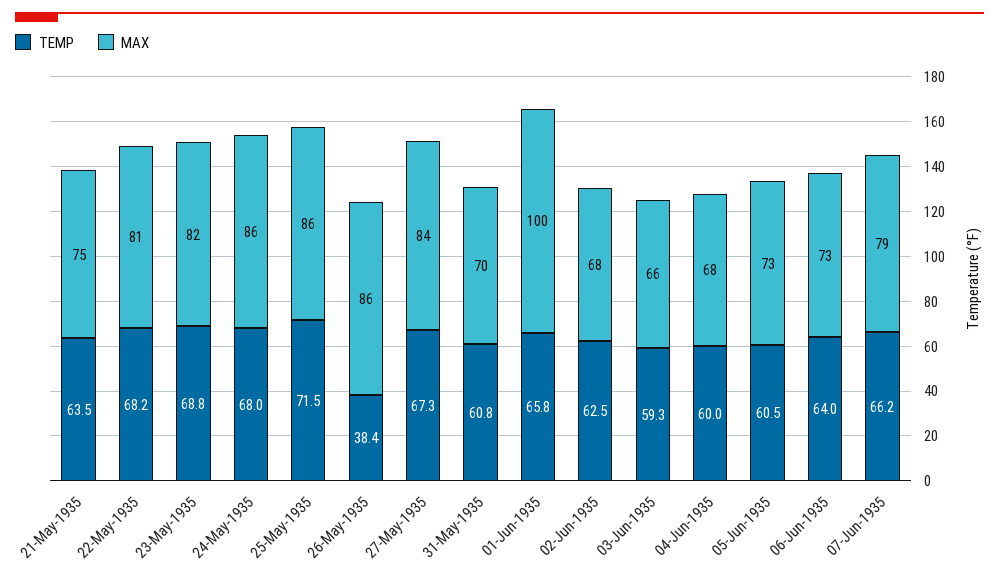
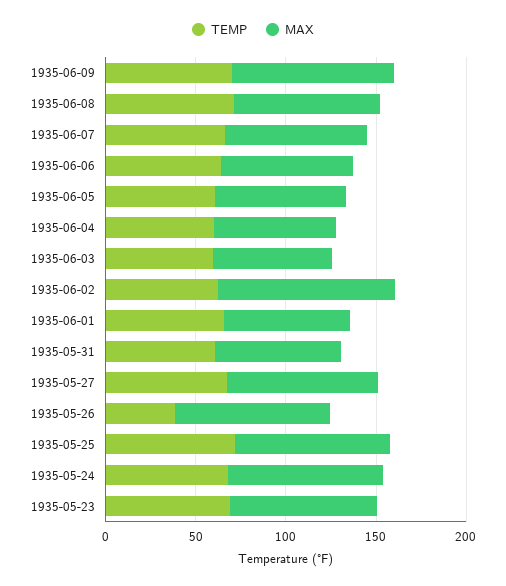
TEMP, 21-May-1935: 63.5 -> none
MAX, 21-May-1935: 75 -> none
TEMP, 22-May-1935: 68.2 -> none
MAX, 22-May-1935: 81 -> none
MAX, 01-Jun-1935: 100 -> 70
MAX, 02-Jun-1935: 68 -> 100
TEMP, 1935-06-09: none -> 70
MAX, 1935-06-09: none -> 90
TEMP, 1935-06-08: none -> 70
MAX, 1935-06-08: none -> 80

